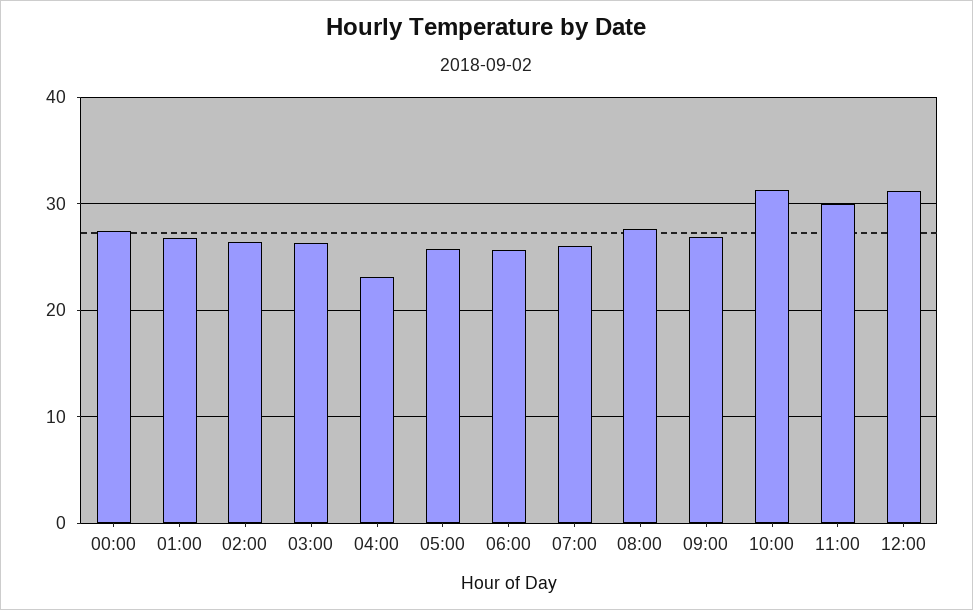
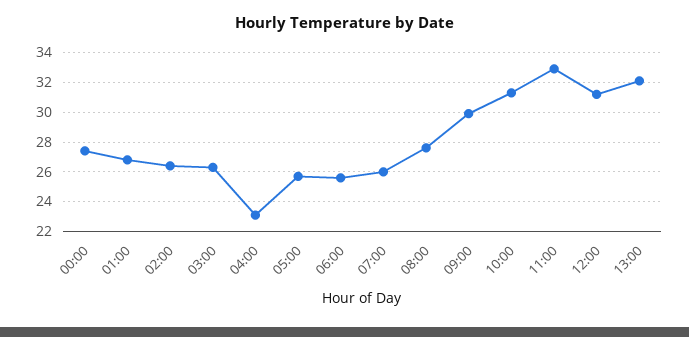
09:00: 27 -> 30
11:00: 30 -> 33
13:00: none -> 32

